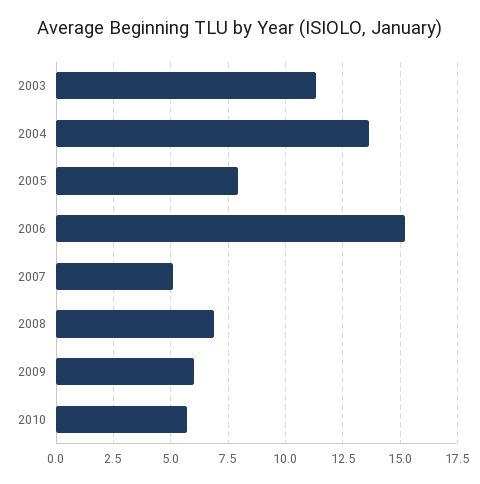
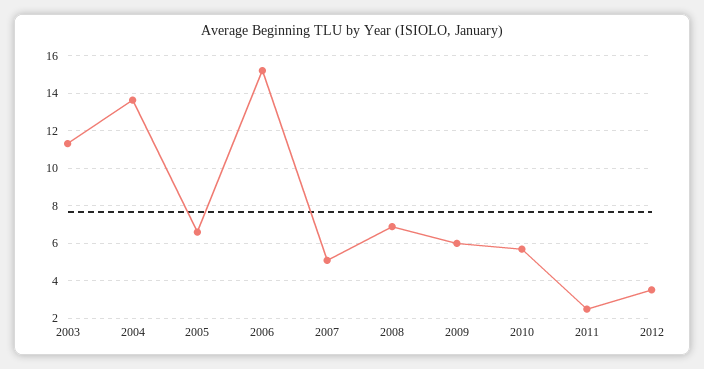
2005: 8 -> 6.5
2011: none -> 2.5
2012: none -> 3.5

